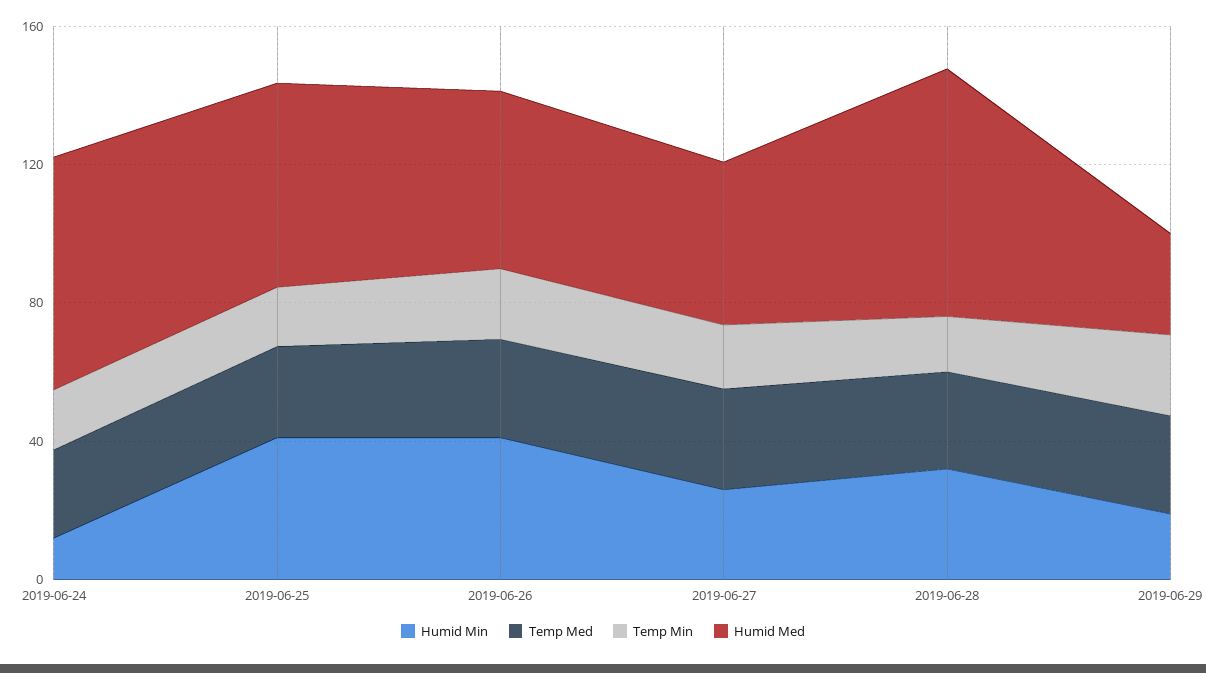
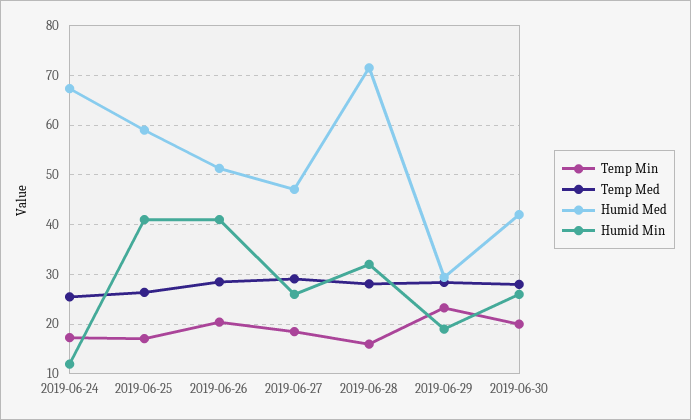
Temp Min, 2019-06-30: none -> 20
Temp Med, 2019-06-30: none -> 28
Humid Med, 2019-06-30: none -> 42
Humid Min, 2019-06-30: none -> 26

